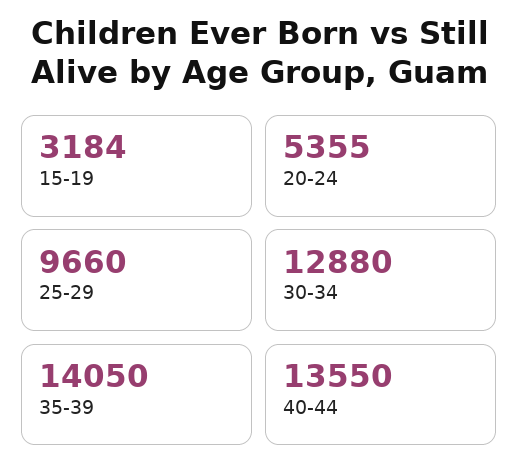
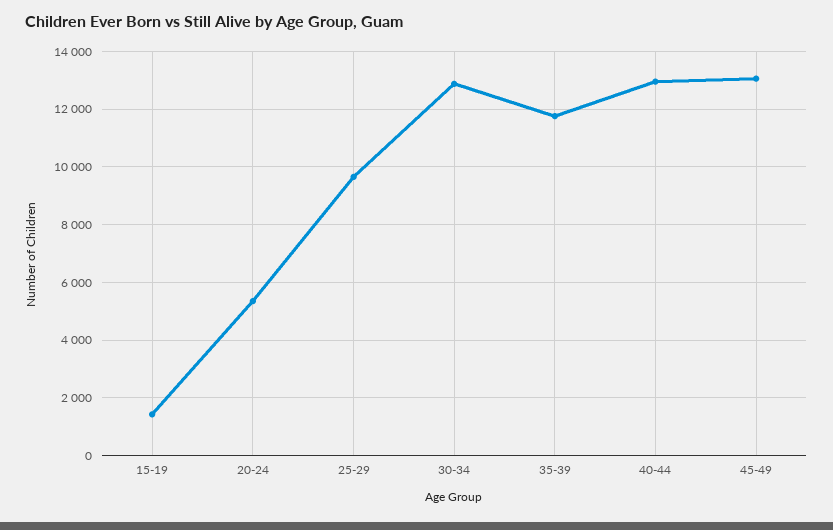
15-19: 3184 -> 1500
35-39: 14050 -> 11750
40-44: 13550 -> 13000
45-49: none -> 13000

